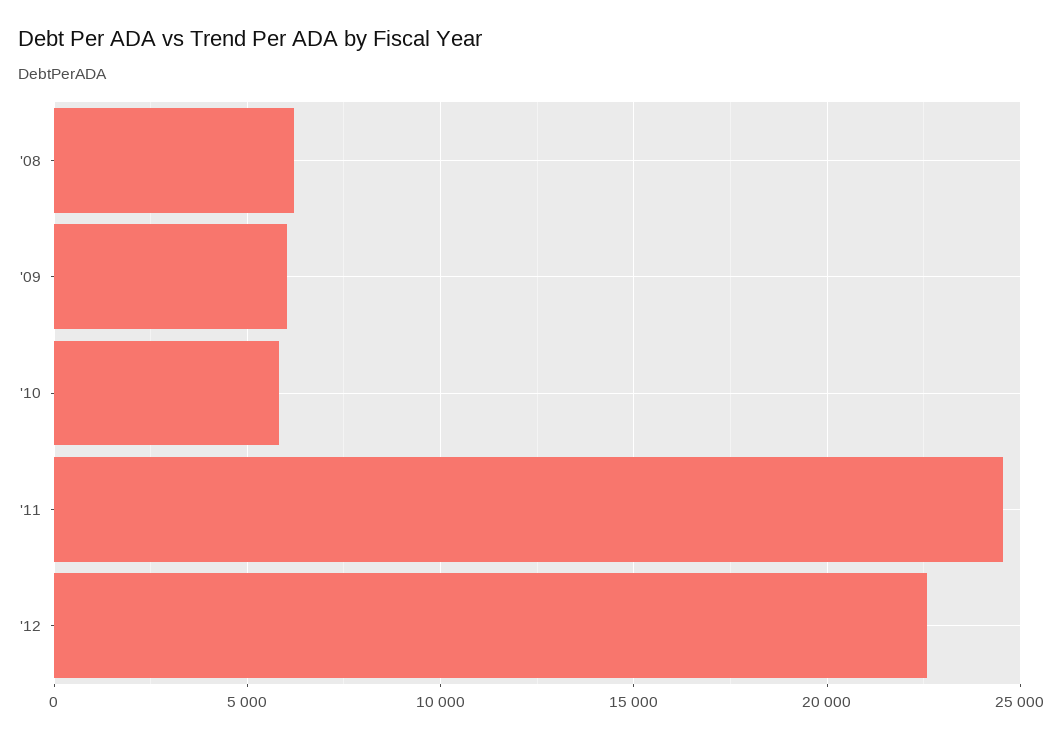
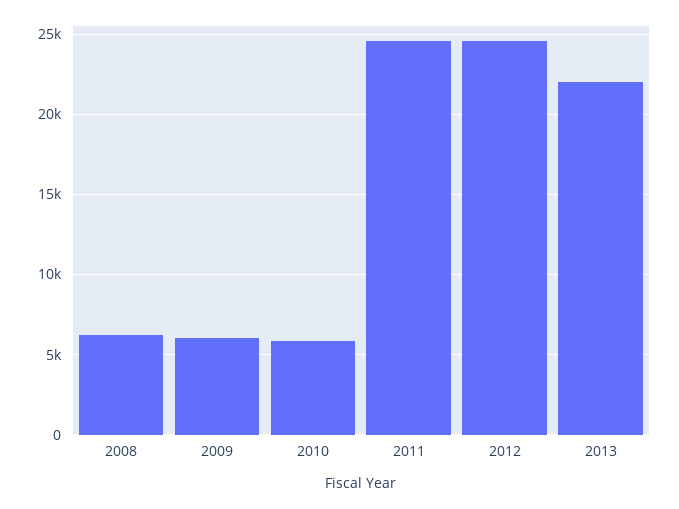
'12: 22500 -> 24500
2013: none -> 22000

